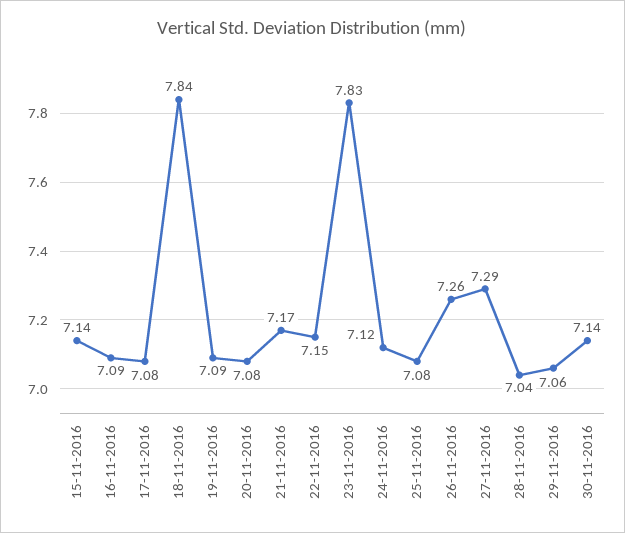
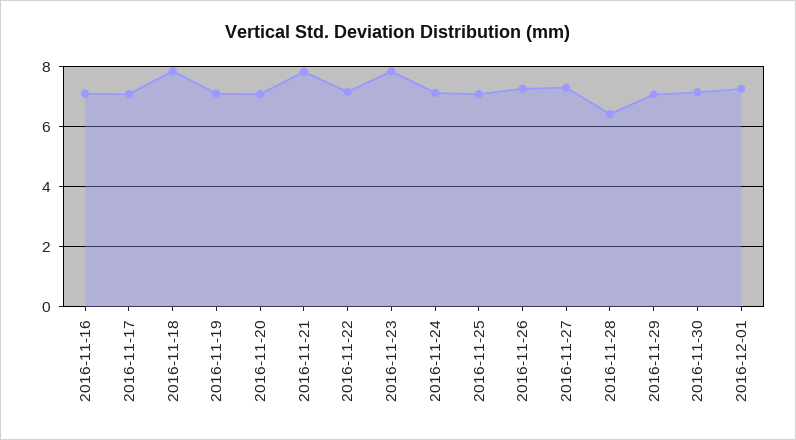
15-11-2016: 7.14 -> none
21-11-2016: 7.17 -> 7.8
28-11-2016: 7.04 -> 6.4
2016-12-01: none -> 7.2

